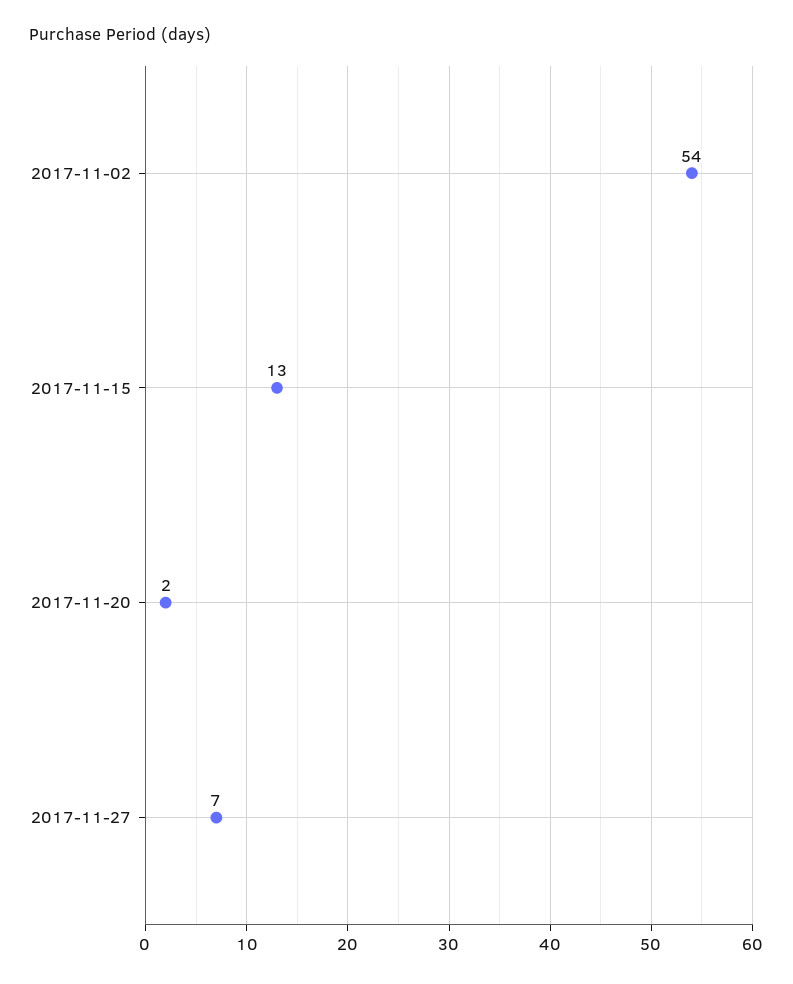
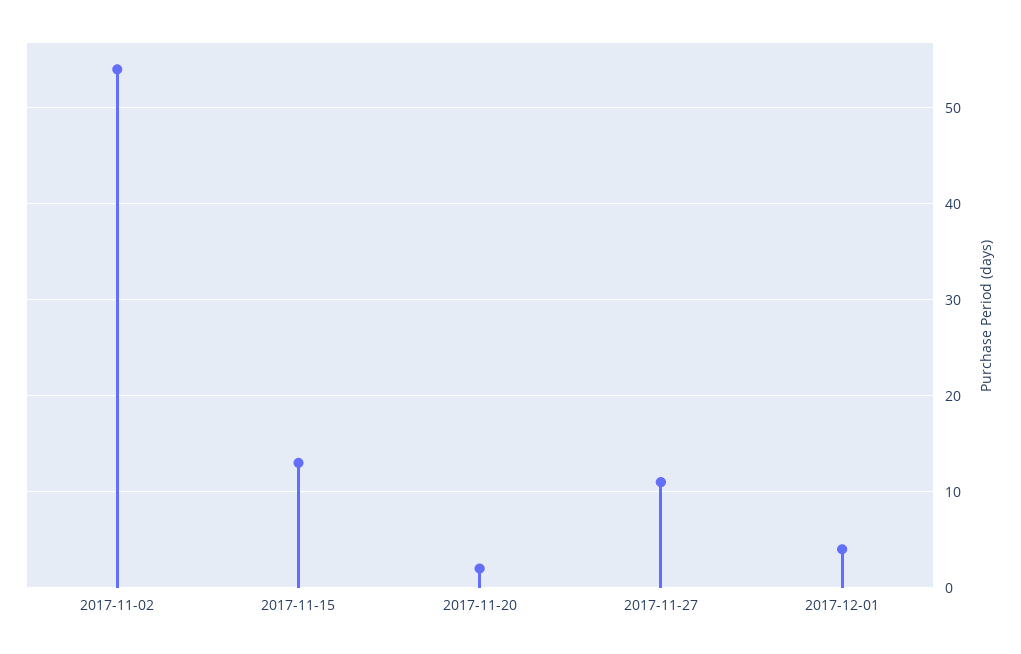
2017-11-27: 7 -> 11
2017-12-01: none -> 4

